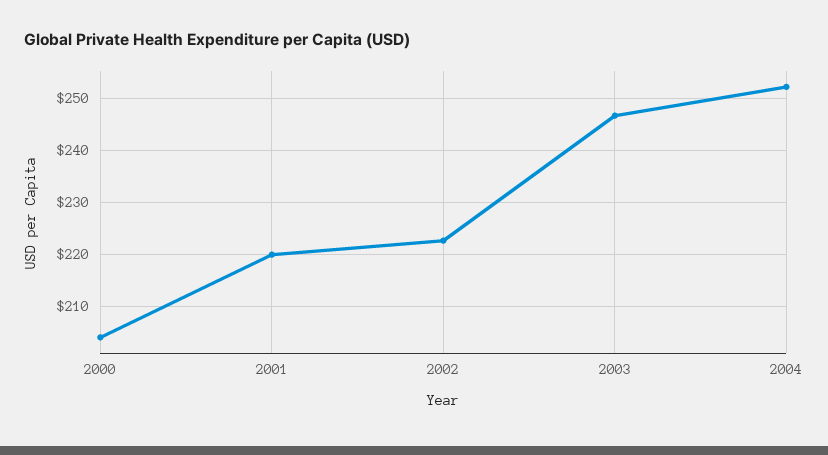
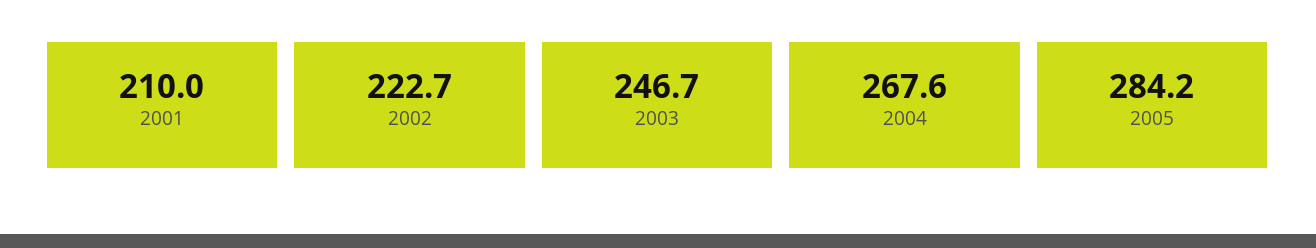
2000: 204 -> none
2001: 220 -> 210
2004: 252 -> 267.6
2005: none -> 284.2

